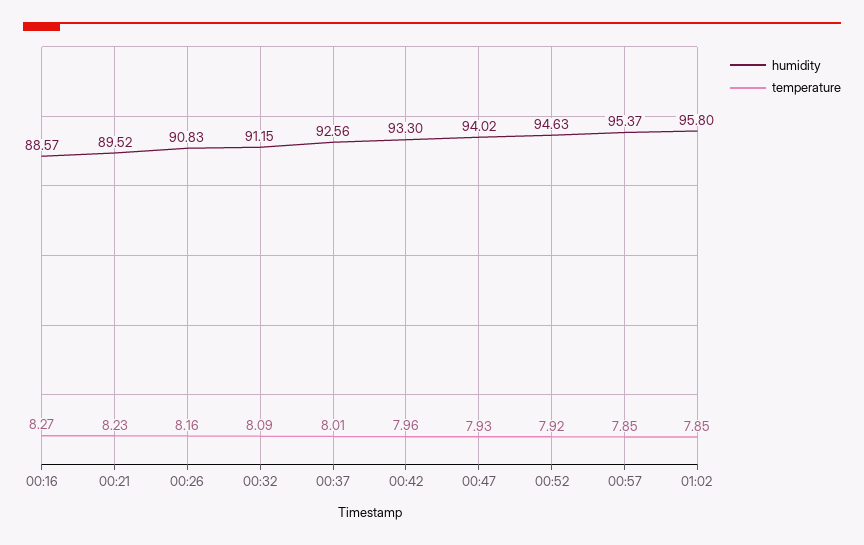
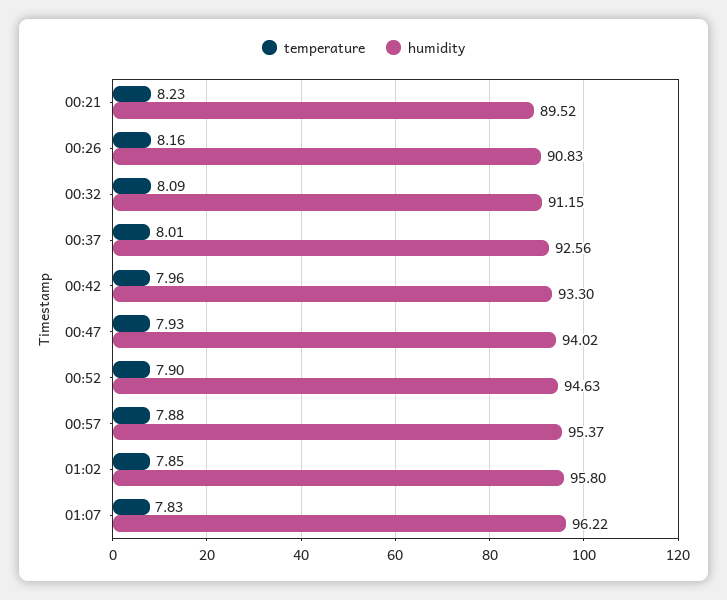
humidity, 00:16: 88.57 -> none
temperature, 00:16: 8.27 -> none
temperature, 00:52: 7.92 -> 7.9
temperature, 00:57: 7.85 -> 7.88
temperature, 01:07: none -> 7.83
humidity, 01:07: none -> 96.22

